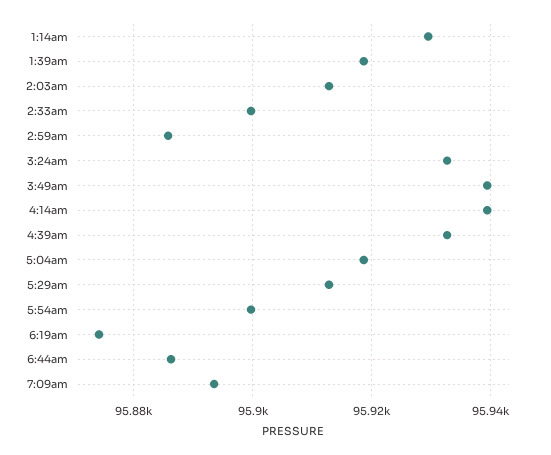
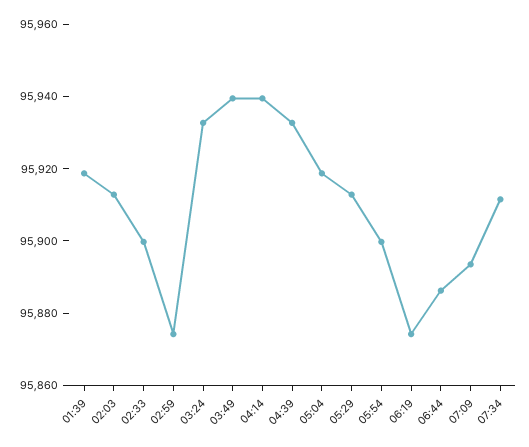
1:14am: 95930 -> none
2:59am: 95886 -> 95875
07:34: none -> 95910

